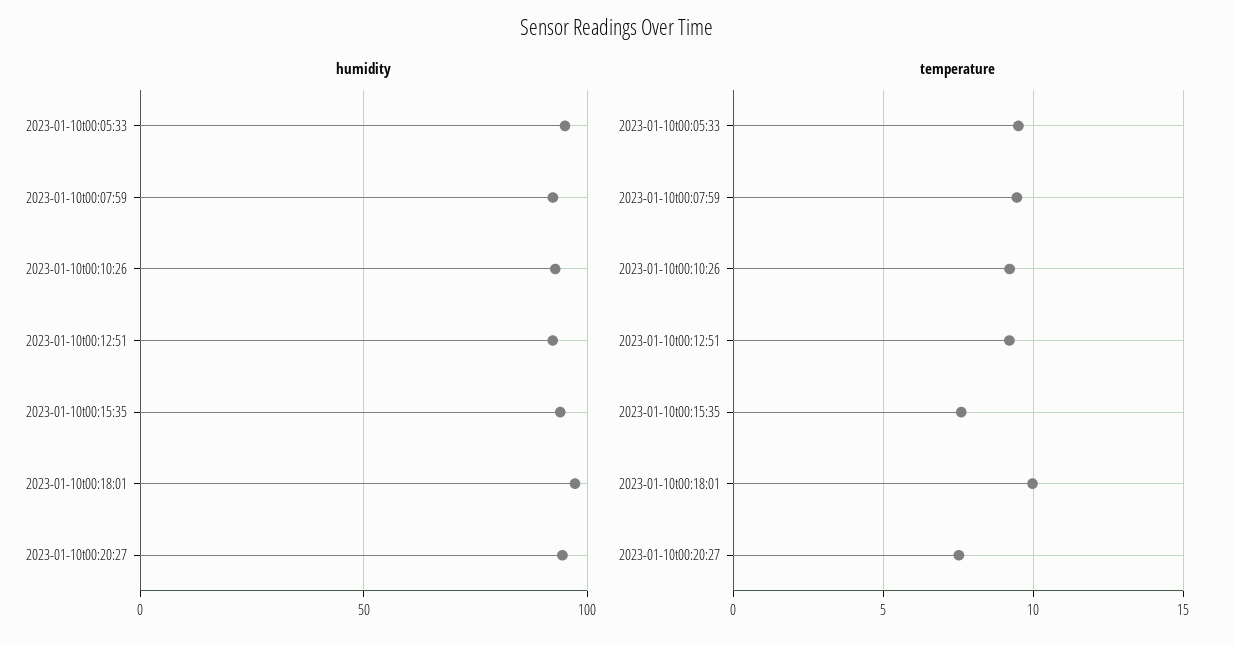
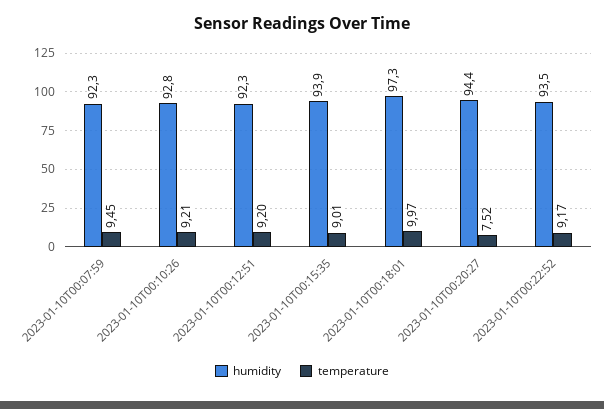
humidity, 2023-01-10t00:05:33: 95 -> none
temperature, 2023-01-10t00:05:33: 9.5 -> none
temperature, 2023-01-10t00:15:35: 7.5 -> 9.01
humidity, 2023-01-10T00:22:52: none -> 93.5
temperature, 2023-01-10T00:22:52: none -> 9.17

